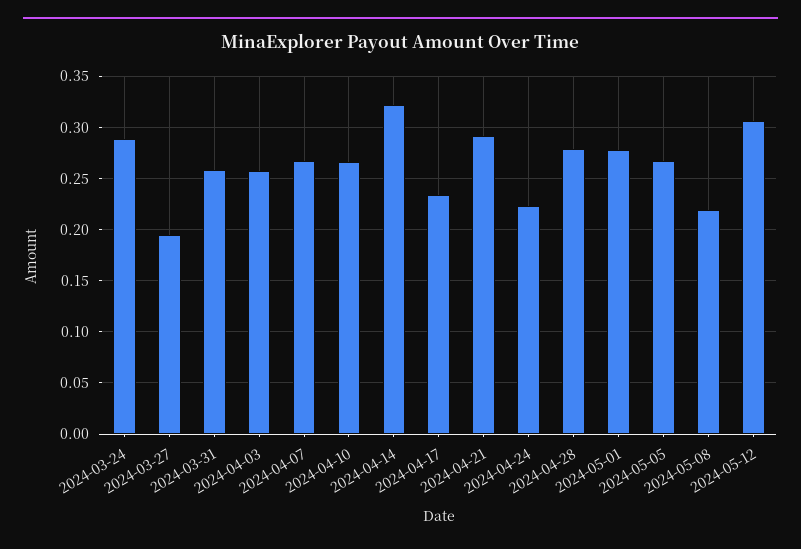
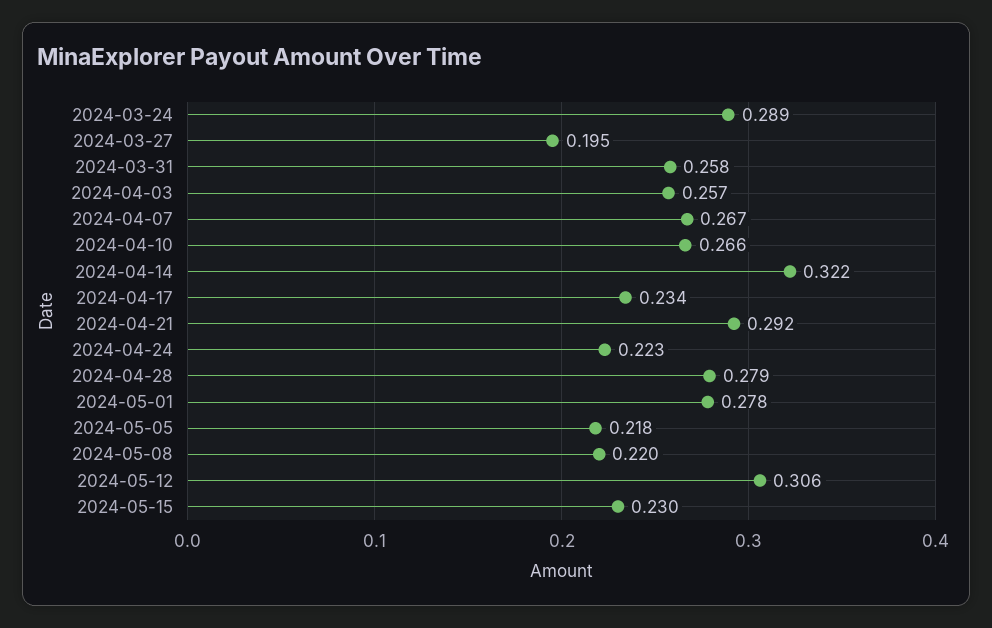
2024-05-05: 0.27 -> 0.218
2024-05-15: none -> 0.23

